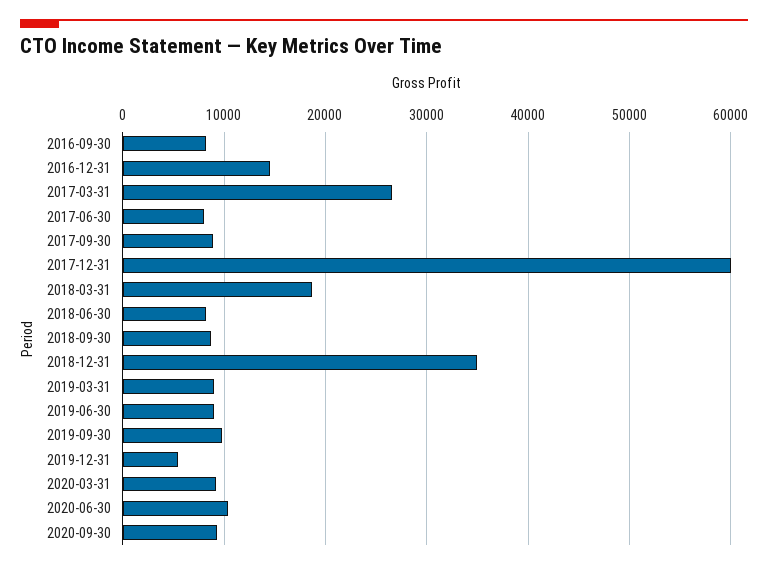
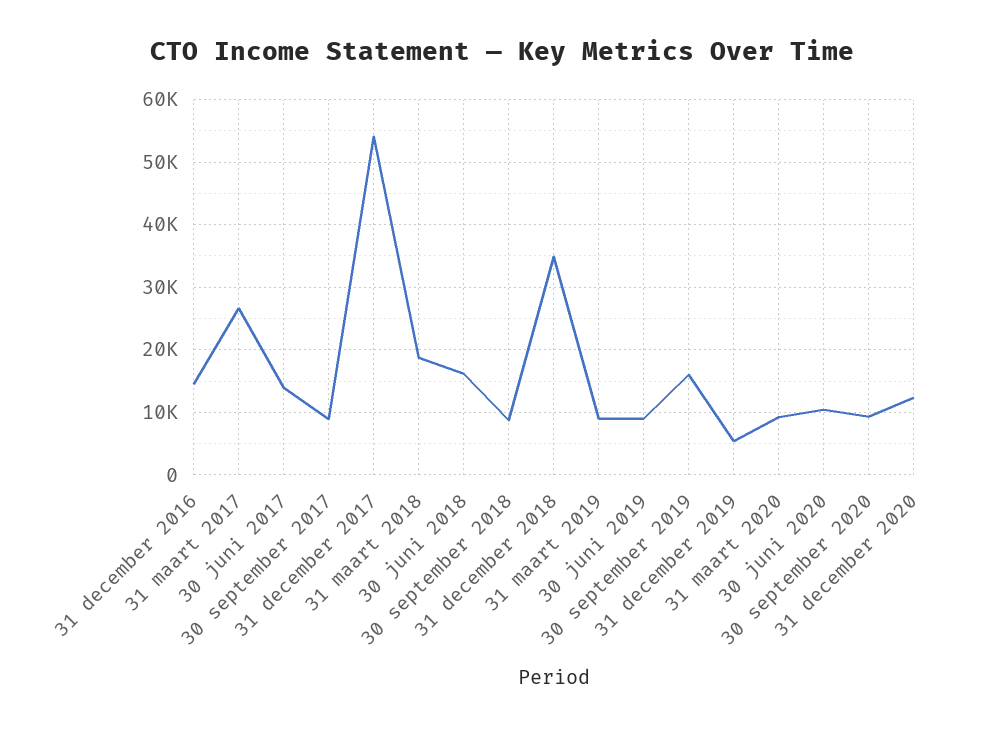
2016-09-30: 8000 -> none
2017-06-30: 8000 -> 14000
2017-12-31: 60000 -> 54000
2018-06-30: 8000 -> 16000
2019-09-30: 10000 -> 16000
31 december 2020: none -> 12000

